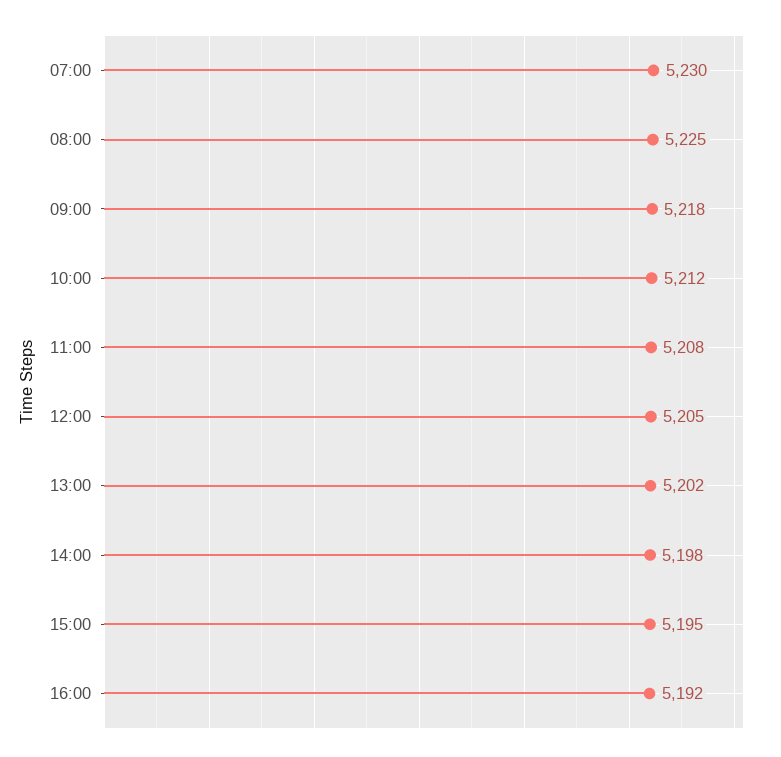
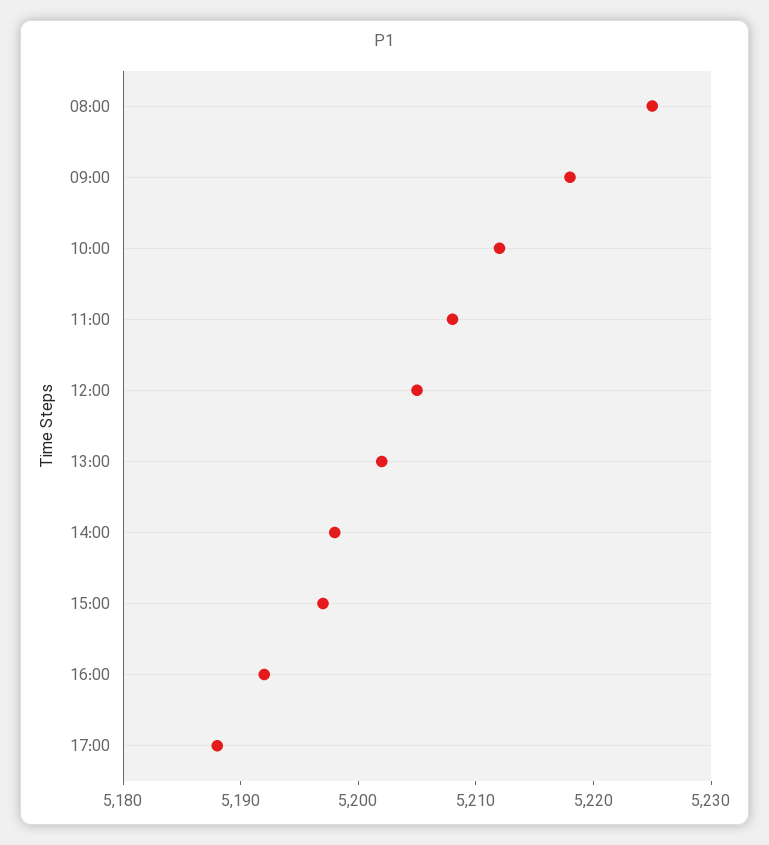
07:00: 5230 -> none
15:00: 5195 -> 5197
17:00: none -> 5188

